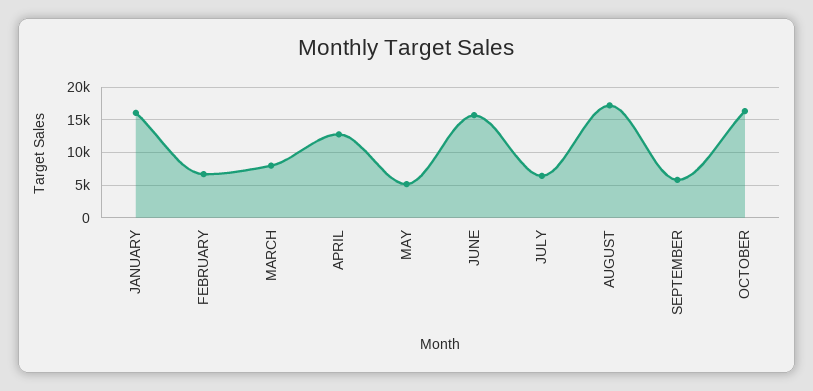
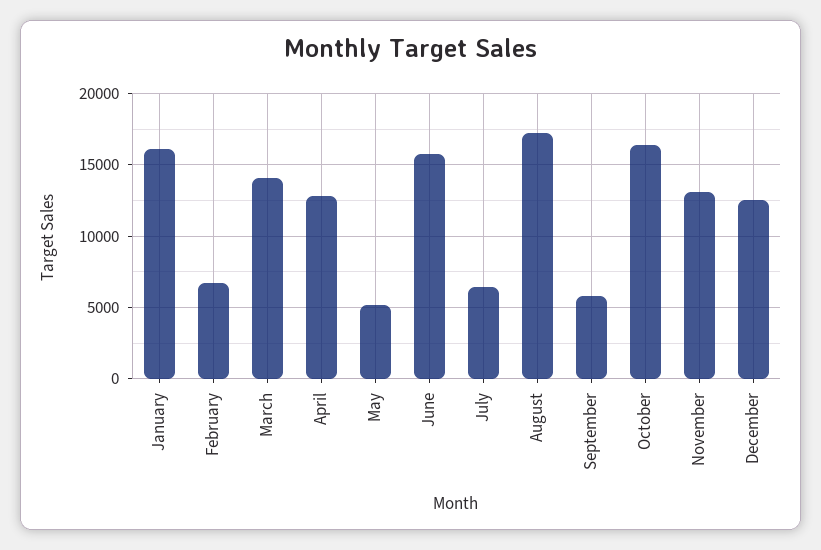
MARCH: 8000 -> 14000
November: none -> 13000
December: none -> 12500

